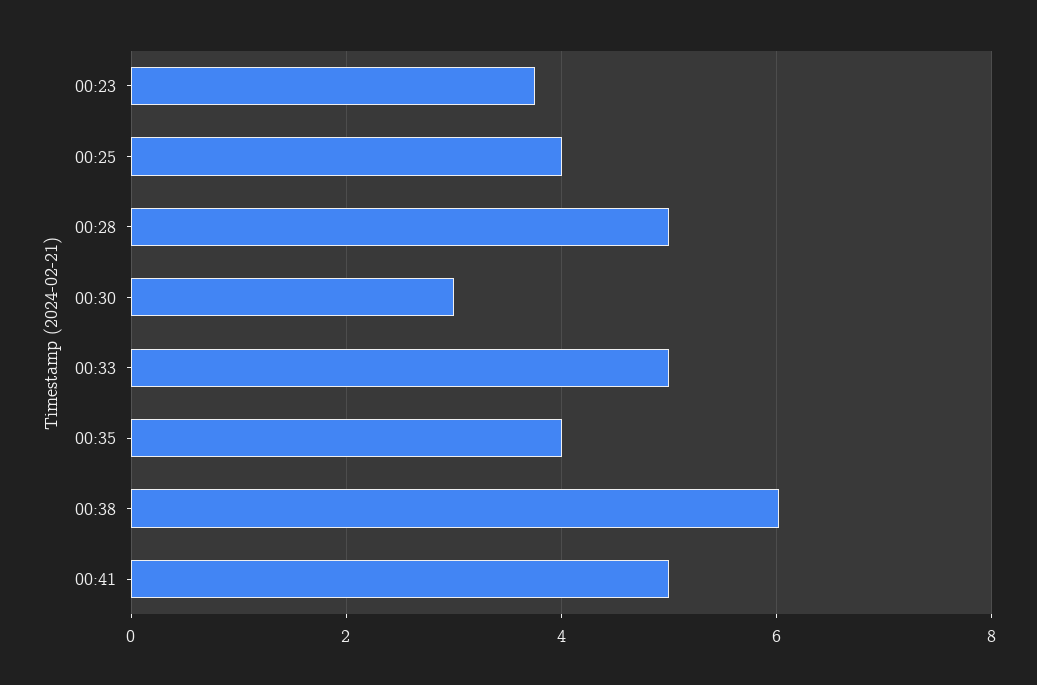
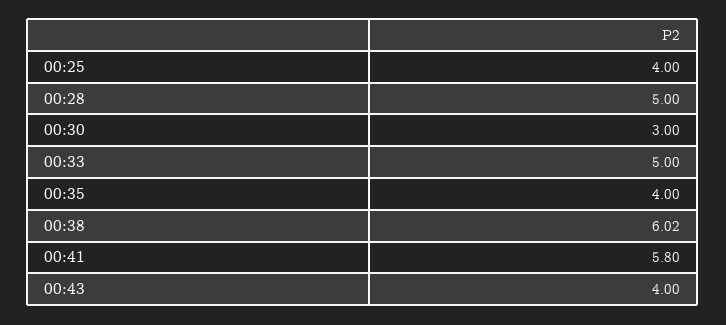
00:23: 3.8 -> none
00:41: 5 -> 5.8
00:43: none -> 4

